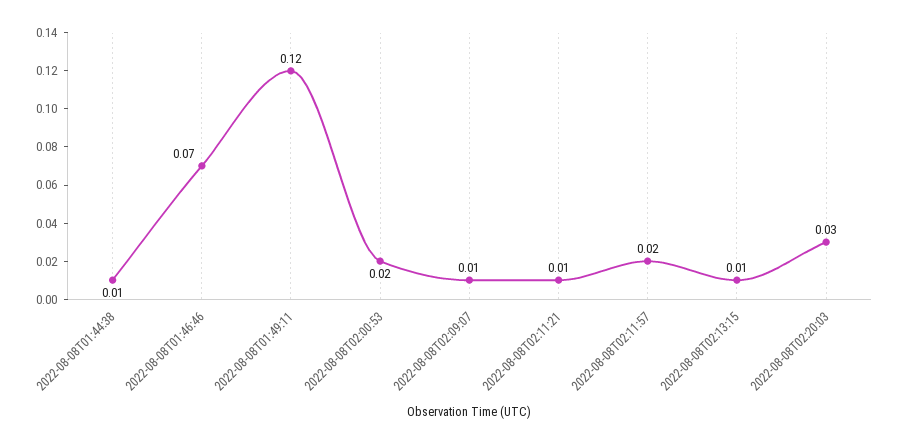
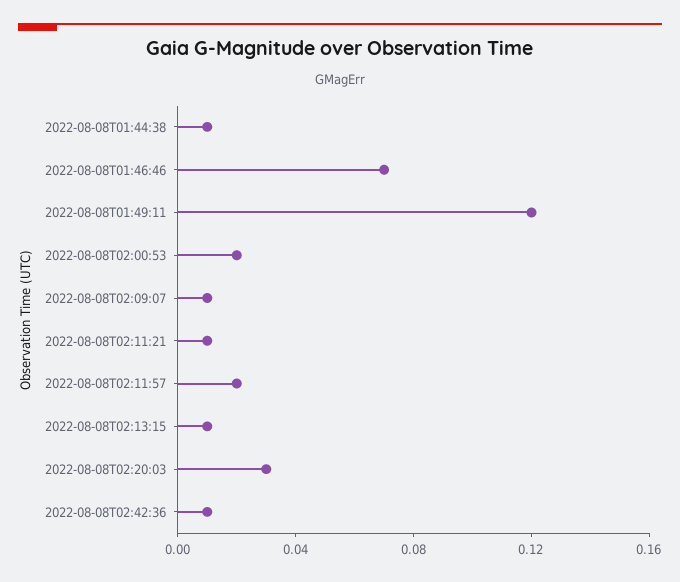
2022-08-08T02:42:36: none -> 0.01

